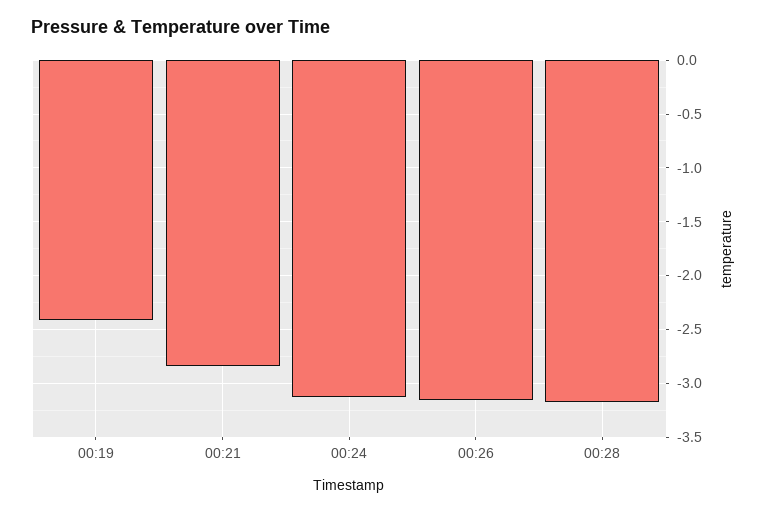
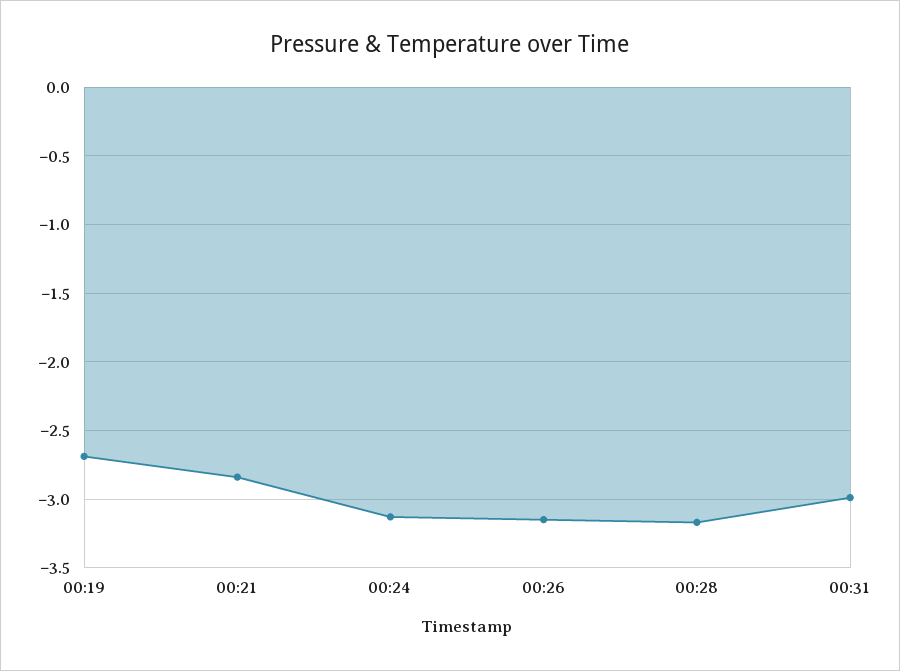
00:19: -2.4 -> -2.7
00:31: none -> -3

